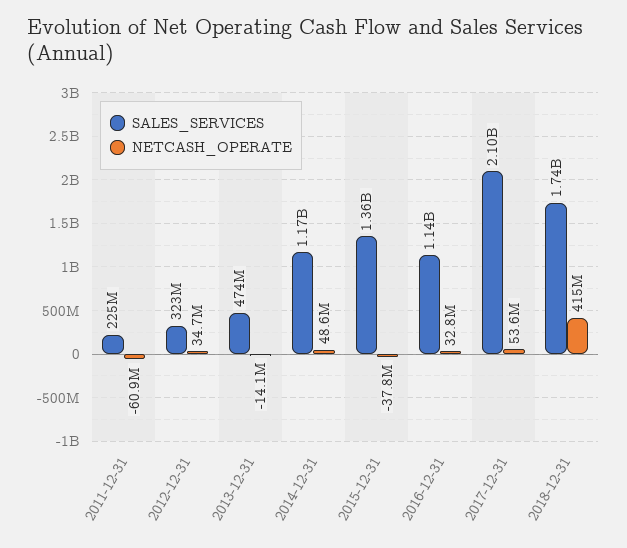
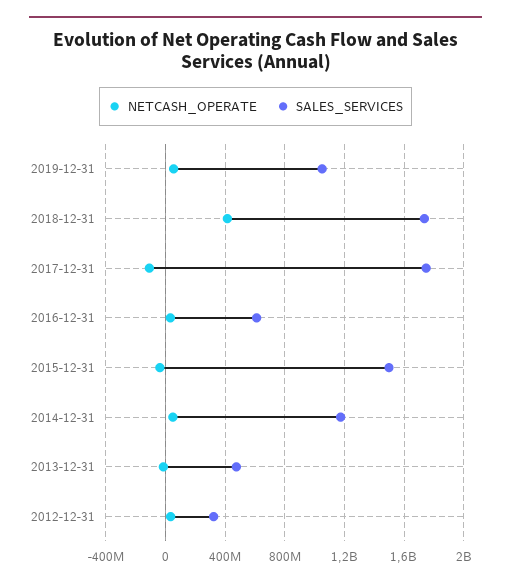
SALES_SERVICES, 2011-12-31: 225000000 -> none
NETCASH_OPERATE, 2011-12-31: -60900000 -> none
SALES_SERVICES, 2015-12-31: 1360000000 -> 1500000000
SALES_SERVICES, 2016-12-31: 1140000000 -> 600000000
SALES_SERVICES, 2017-12-31: 2100000000 -> 1750000000
NETCASH_OPERATE, 2017-12-31: 53600000 -> -100000000
NETCASH_OPERATE, 2019-12-31: none -> 50000000
SALES_SERVICES, 2019-12-31: none -> 1050000000

